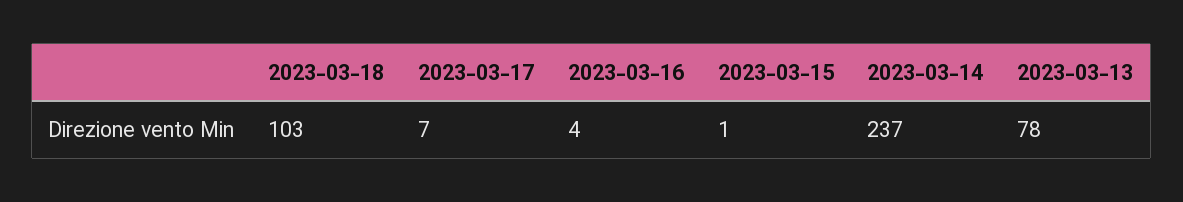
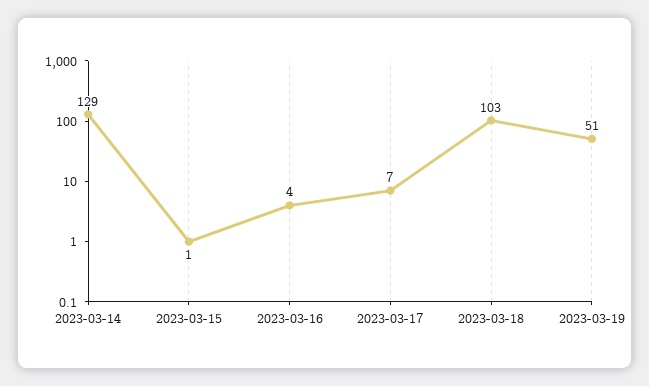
2023-03-14: 237 -> 129
2023-03-13: 78 -> none
2023-03-19: none -> 51

